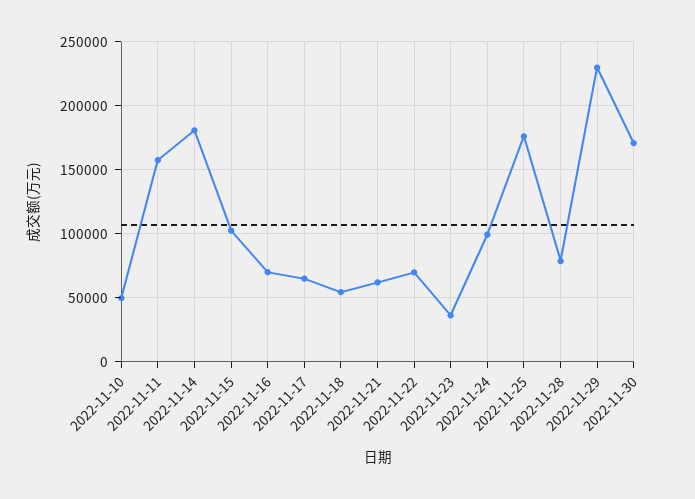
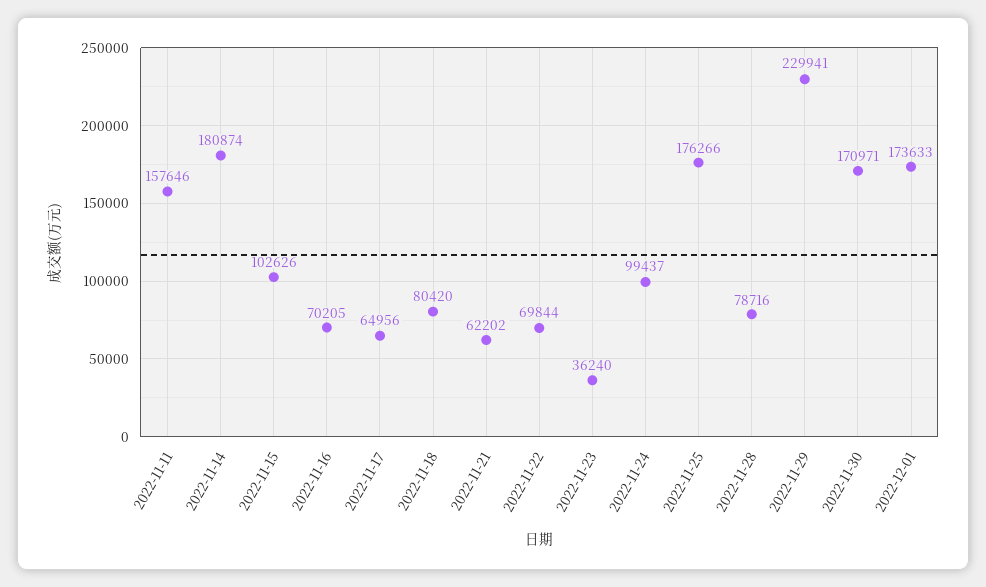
2022-11-10: 50000 -> none
2022-11-18: 55000 -> 80420
2022-12-01: none -> 173633

